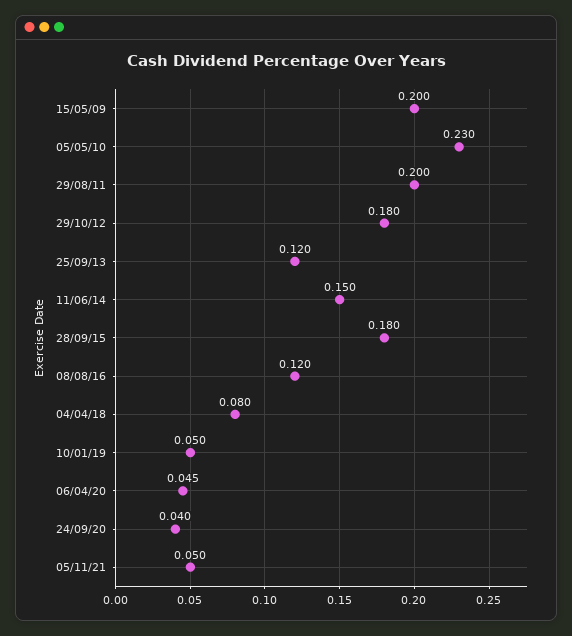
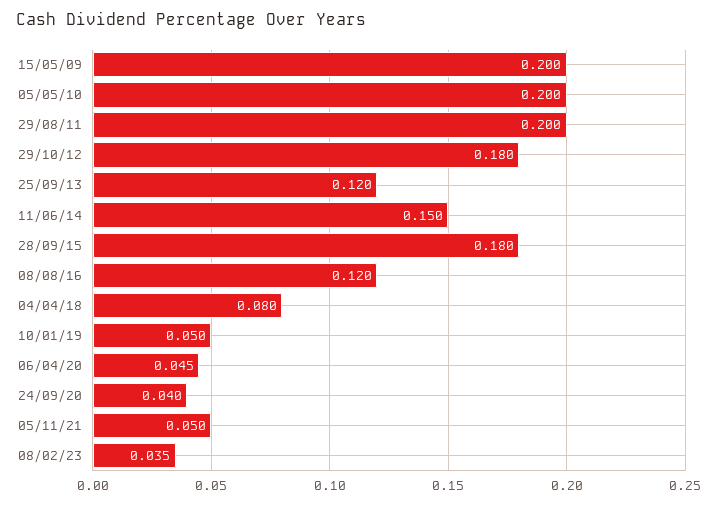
05/05/10: 0.23 -> 0.2
08/02/23: none -> 0.035

